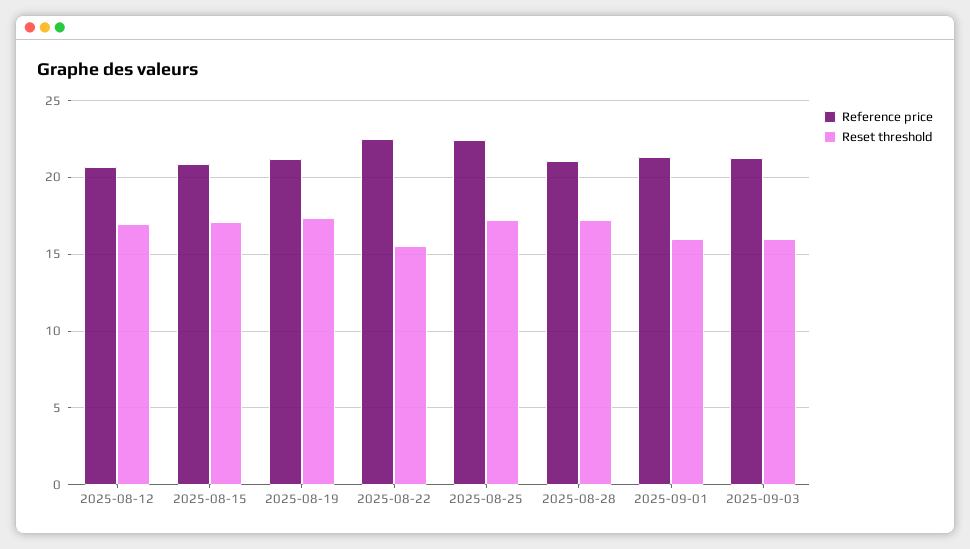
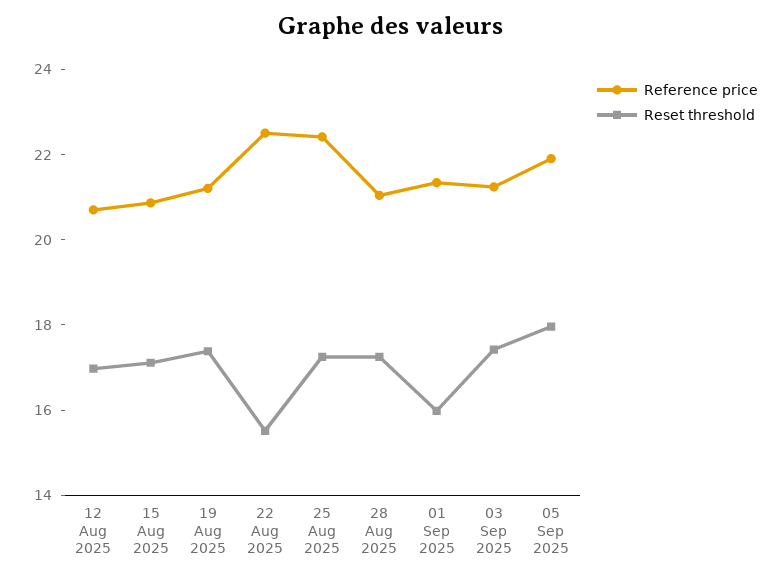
Reset threshold, 2025-09-03: 16 -> 17.5
Reference price, 05 Sep 2025: none -> 22
Reset threshold, 05 Sep 2025: none -> 18

